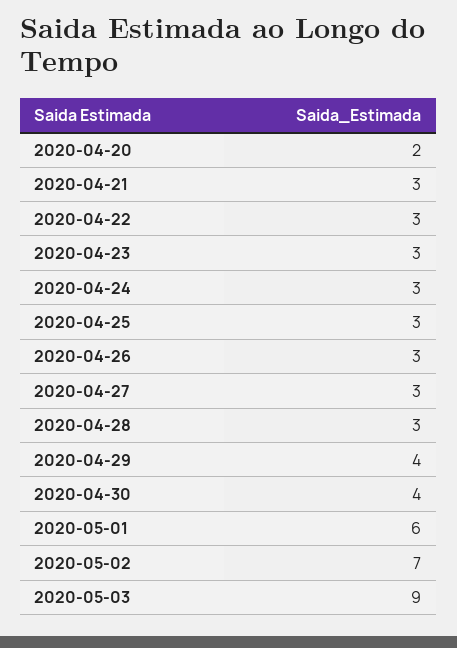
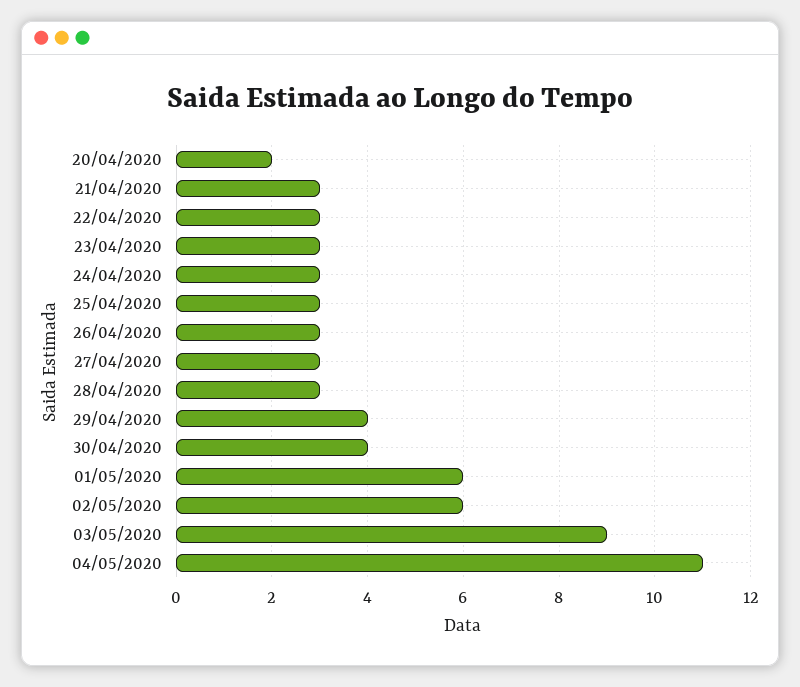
2020-05-02: 7 -> 6
04/05/2020: none -> 11

